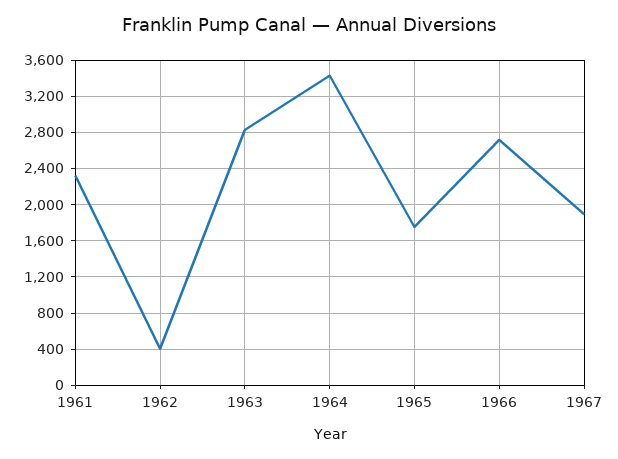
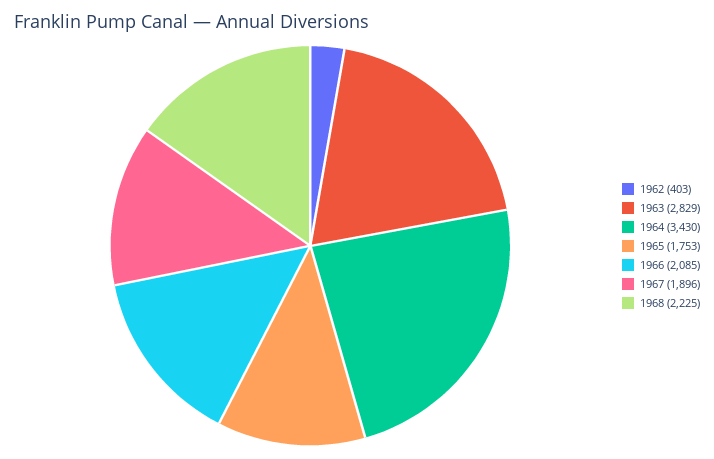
1961: 2300 -> none
1966: 2700 -> 2085
1968: none -> 2225

